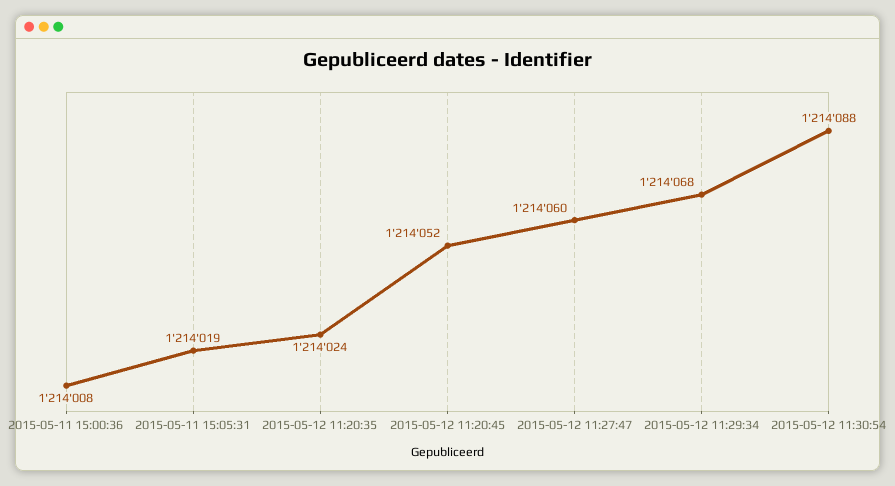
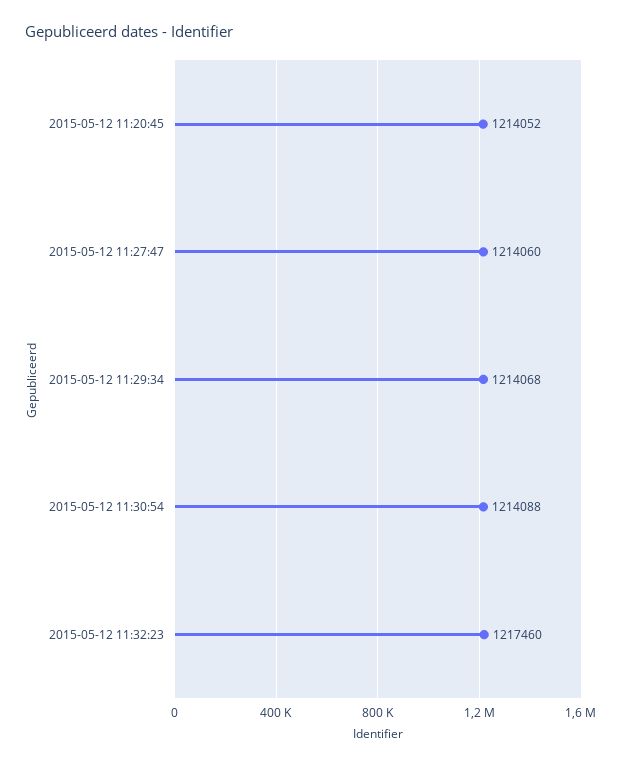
2015-05-11 15:00:36: 1214008 -> none
2015-05-11 15:05:31: 1214019 -> none
2015-05-12 11:20:35: 1214024 -> none
2015-05-12 11:32:23: none -> 1217460

